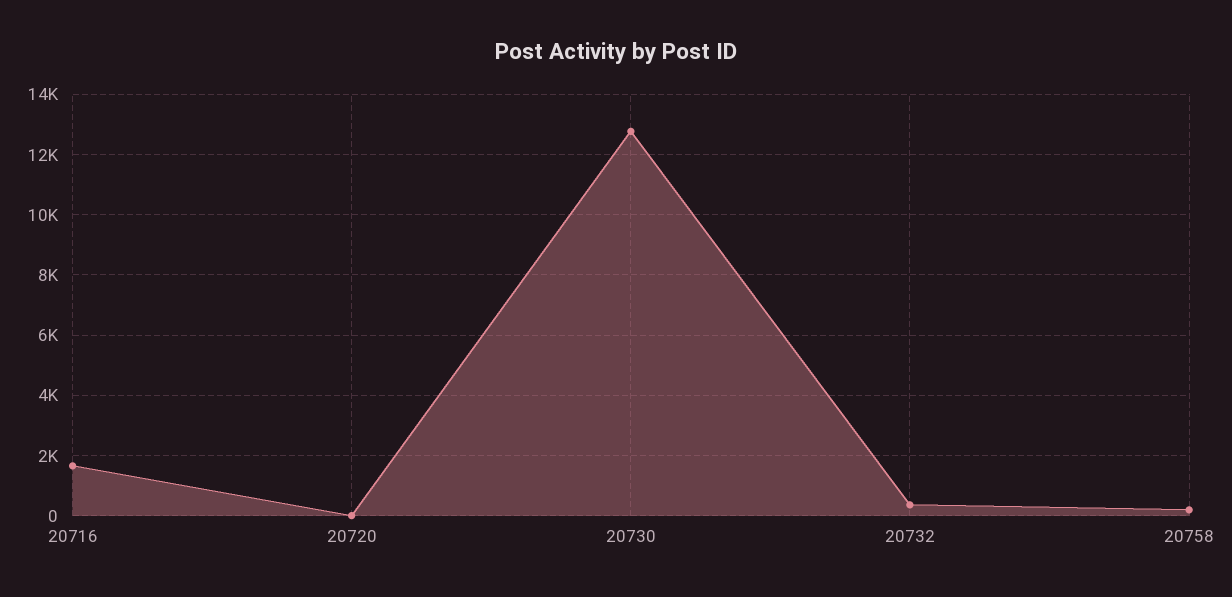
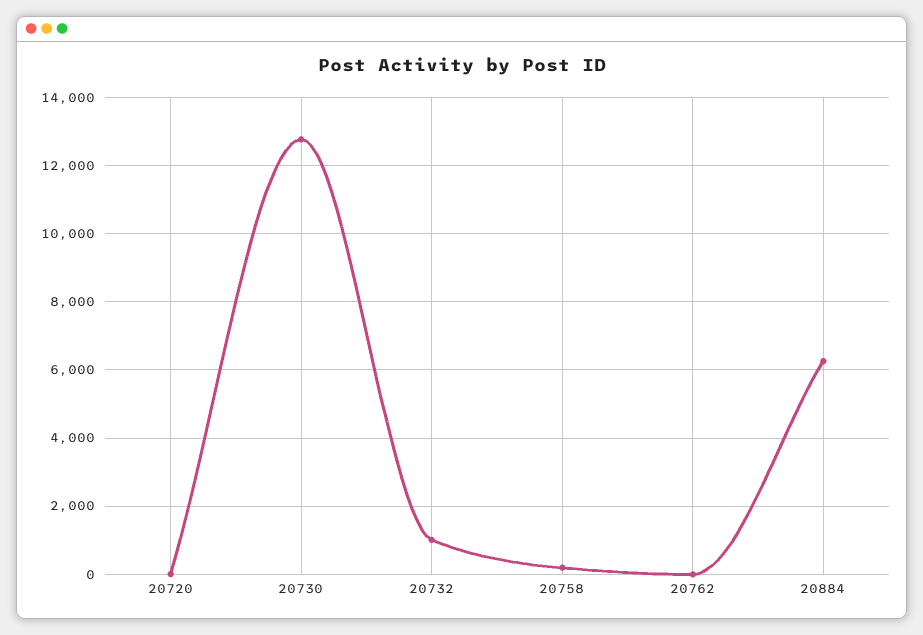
20716: 1600 -> none
20732: 400 -> 1000
20762: none -> 0
20884: none -> 6200

